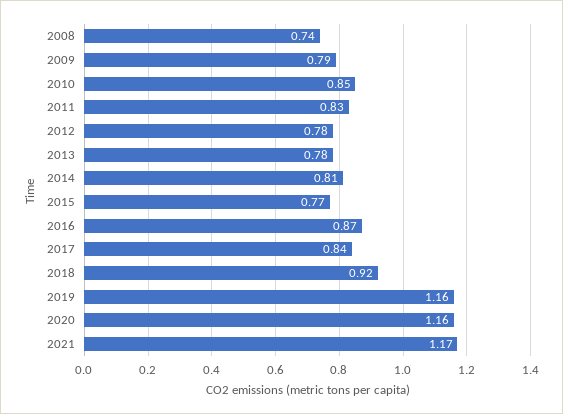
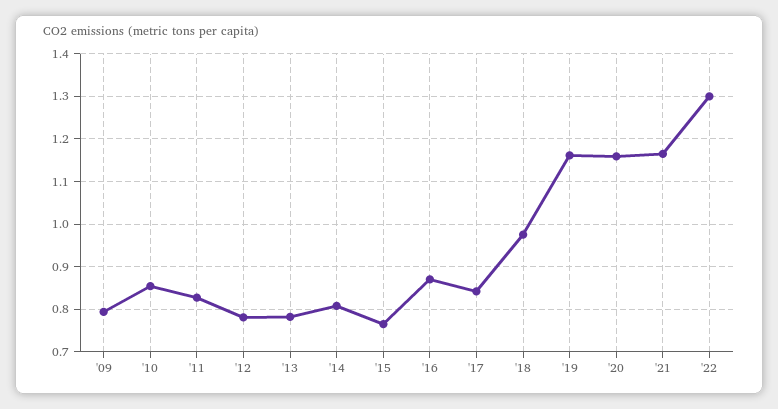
2008: 0.74 -> none
2018: 0.92 -> 0.98
'22: none -> 1.3

